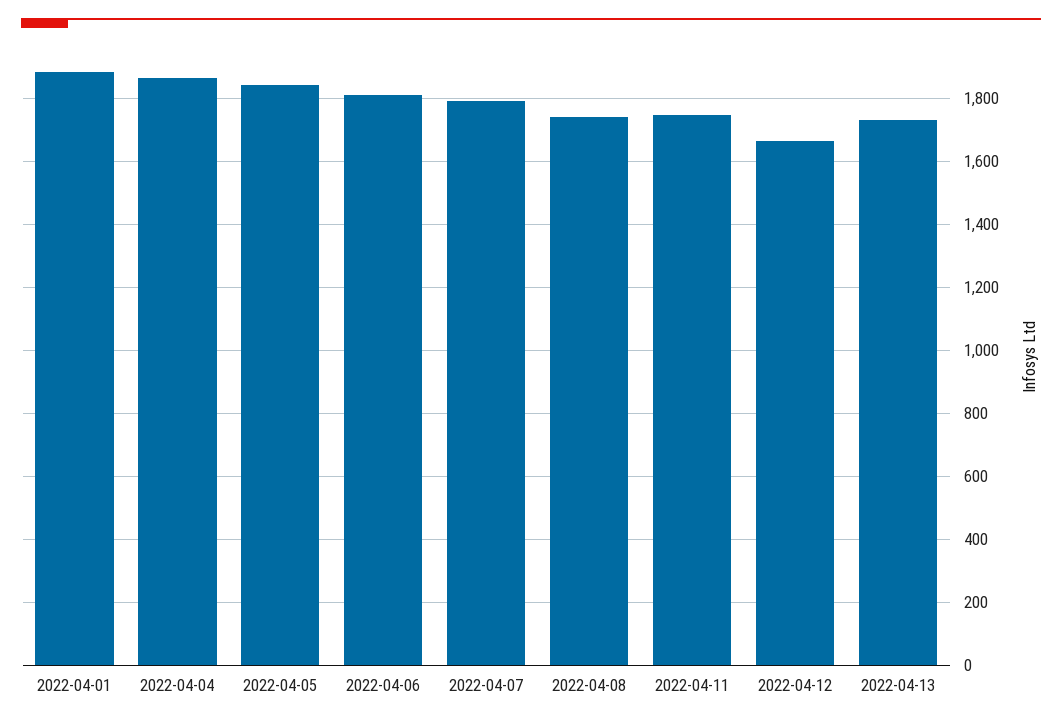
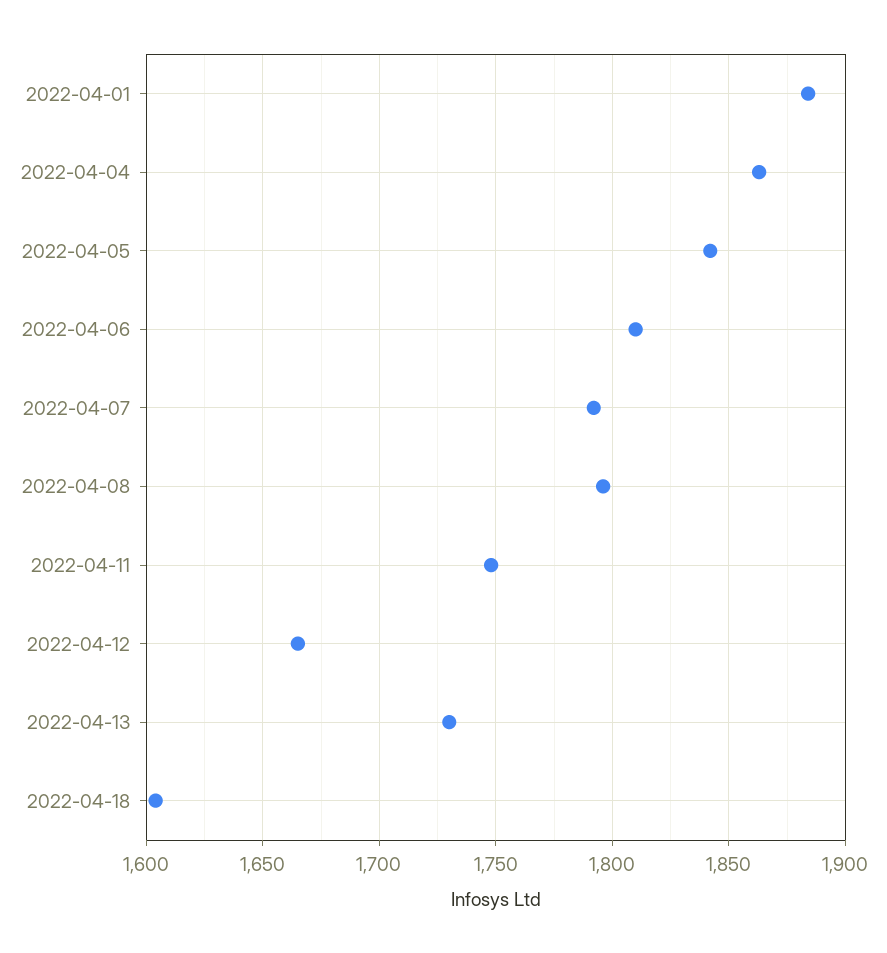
2022-04-08: 1740 -> 1795
2022-04-18: none -> 1605

